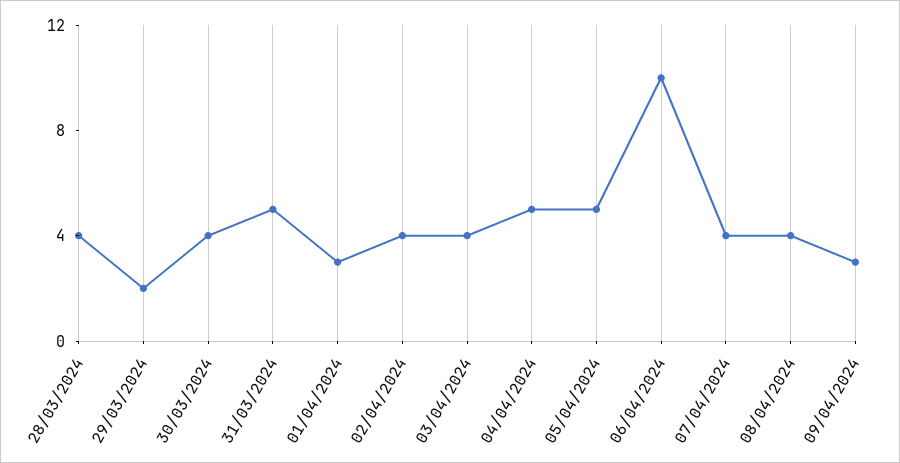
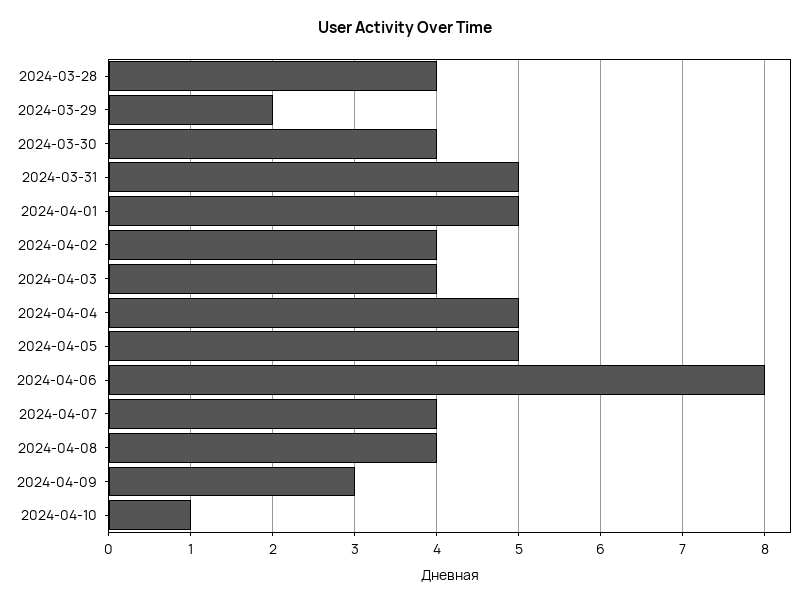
01/04/2024: 3 -> 5
06/04/2024: 10 -> 8
2024-04-10: none -> 1

